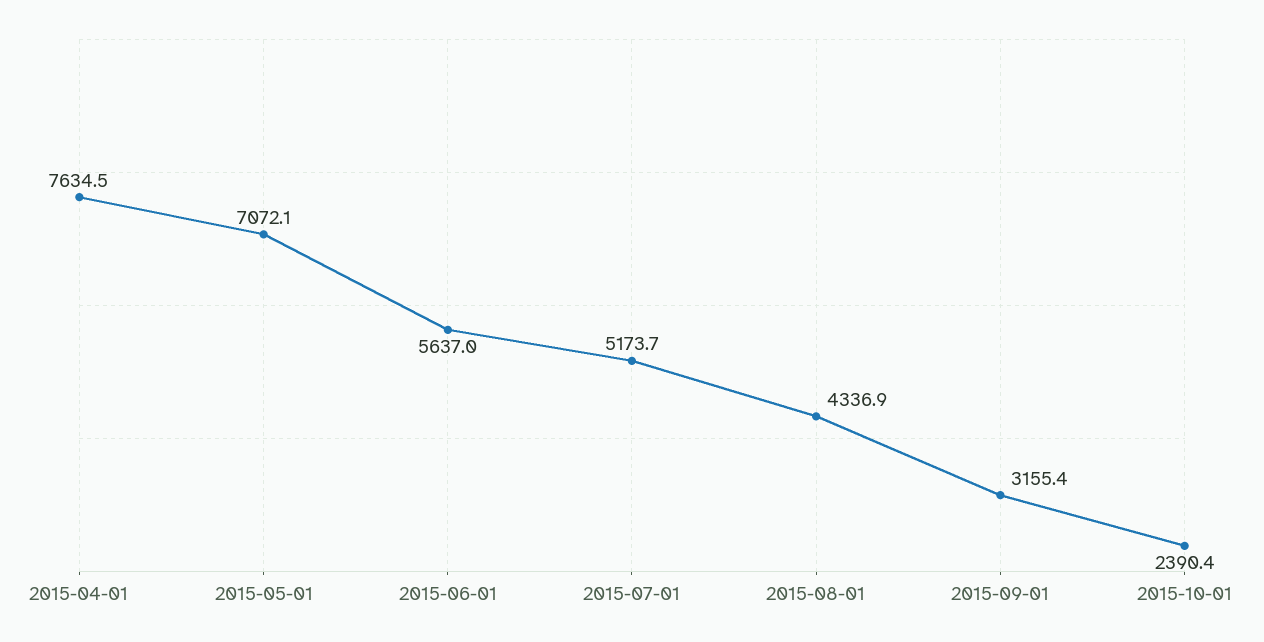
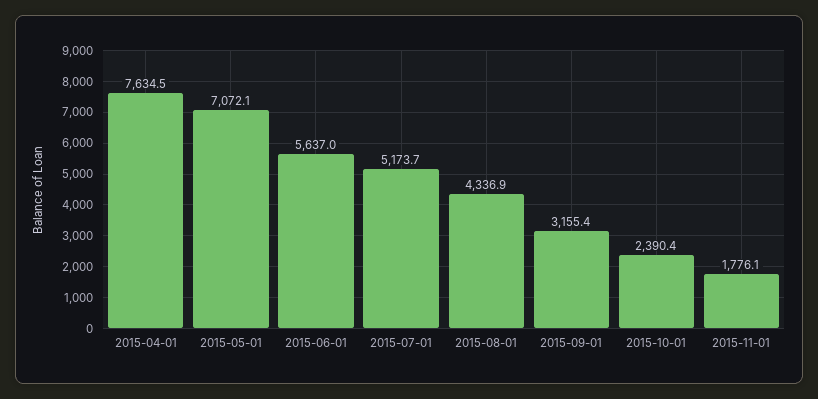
2015-11-01: none -> 1776.1

